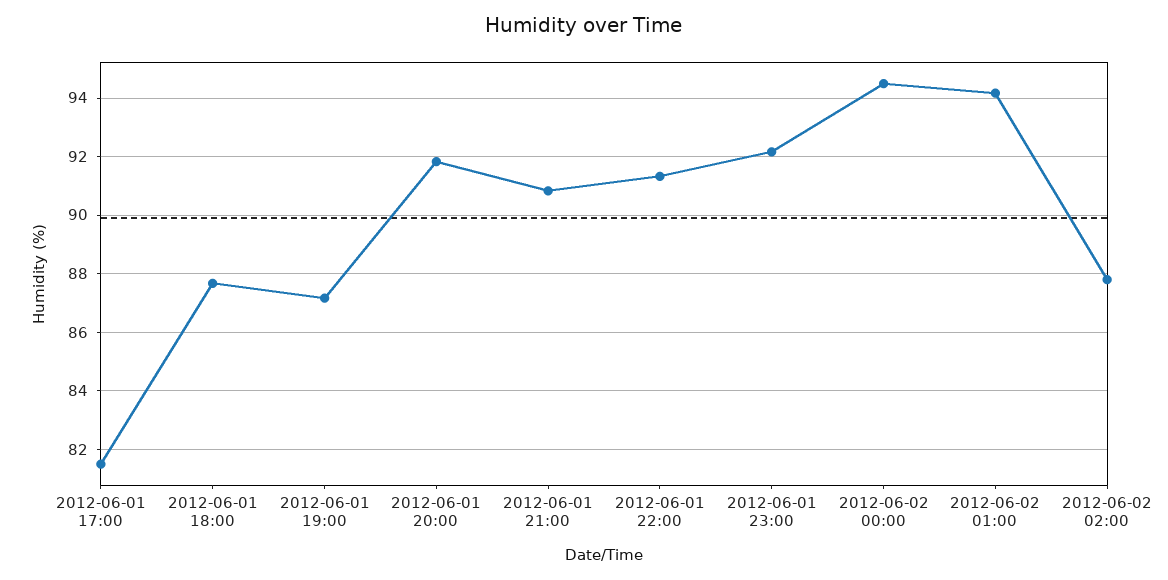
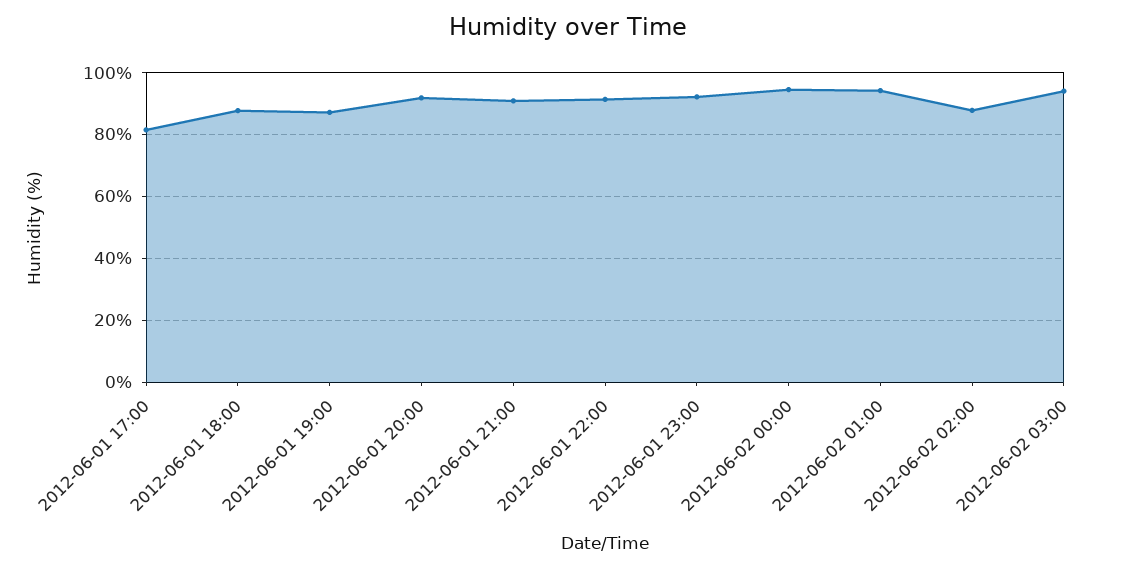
2012-06-02 03:00: none -> 94

